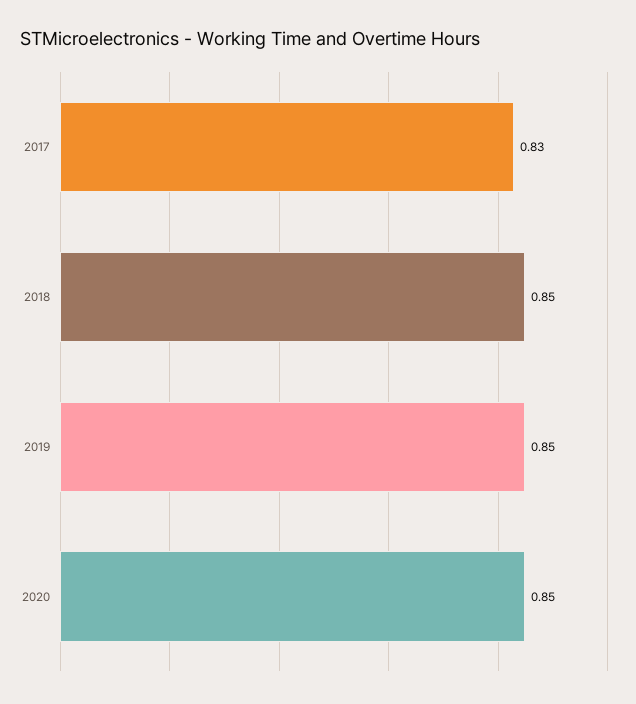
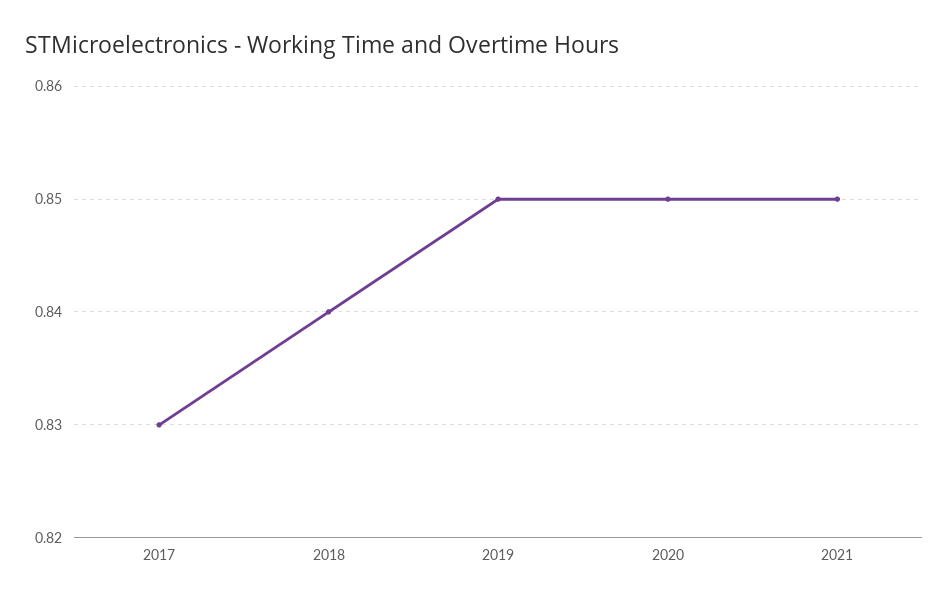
2018: 0.85 -> 0.84
2021: none -> 0.85

